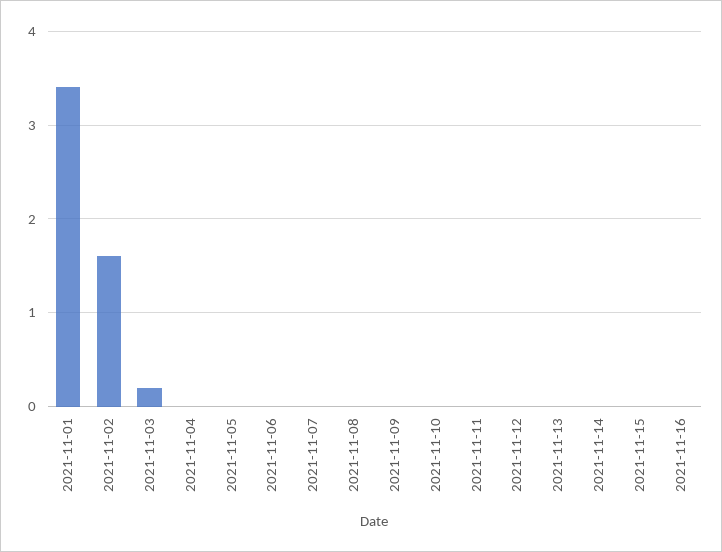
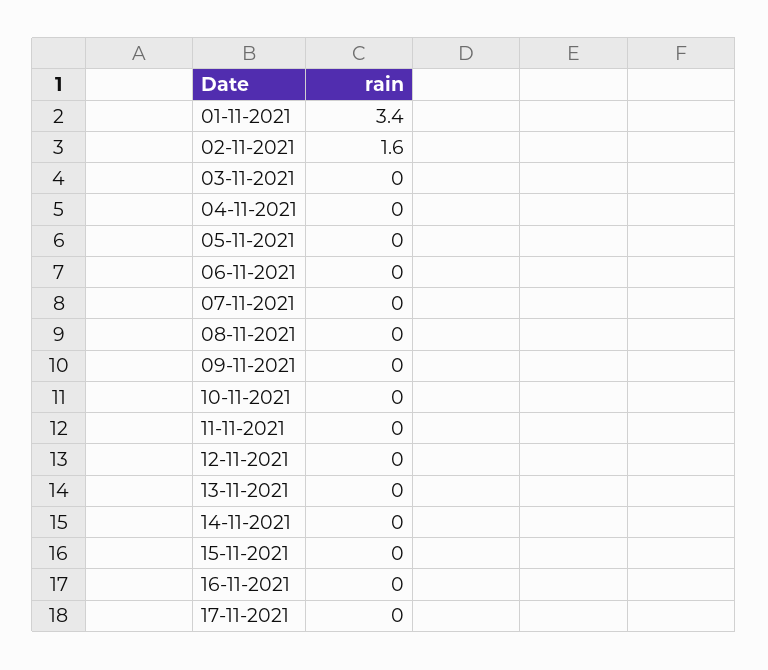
2021-11-03: 0.2 -> 0
17-11-2021: none -> 0

